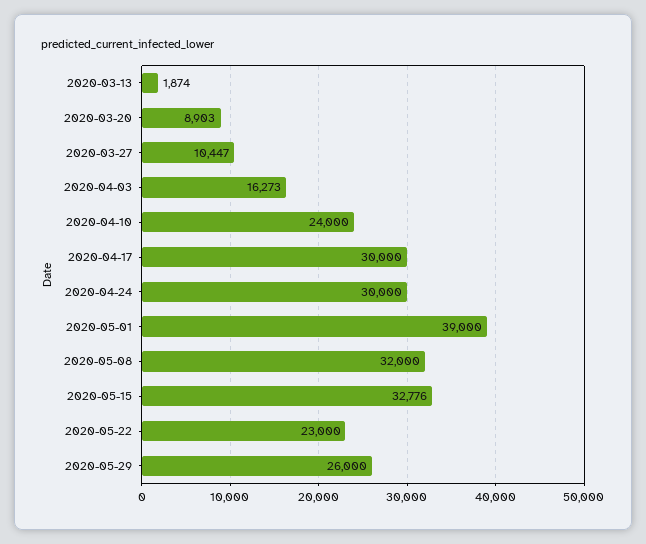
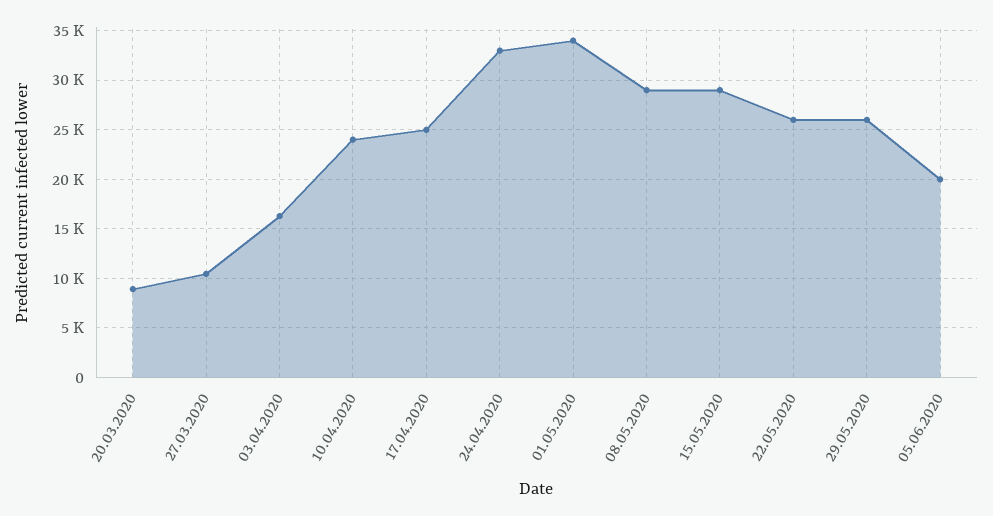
2020-03-13: 1874 -> none
2020-04-17: 30000 -> 25000
2020-04-24: 30000 -> 33000
2020-05-01: 39000 -> 34000
2020-05-08: 32000 -> 29000
2020-05-15: 32776 -> 29000
2020-05-22: 23000 -> 26000
05.06.2020: none -> 20000

